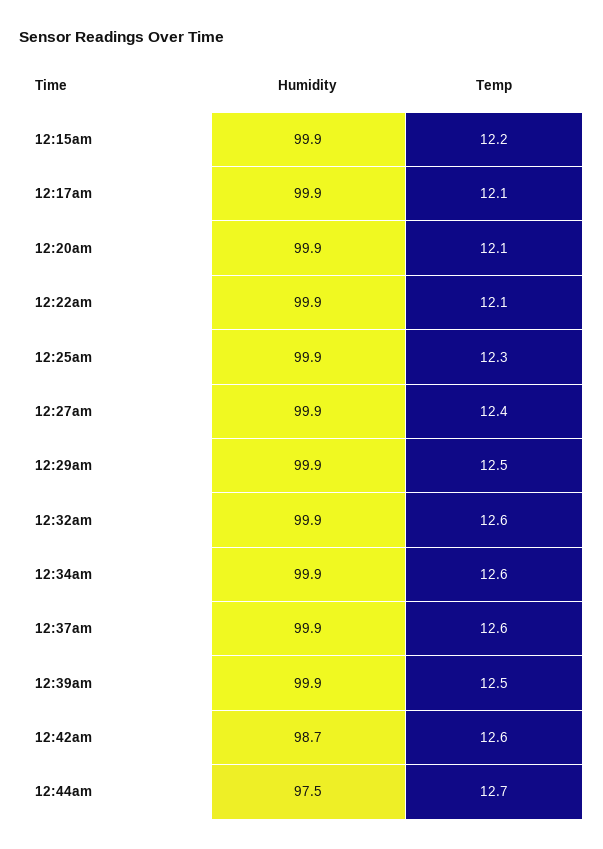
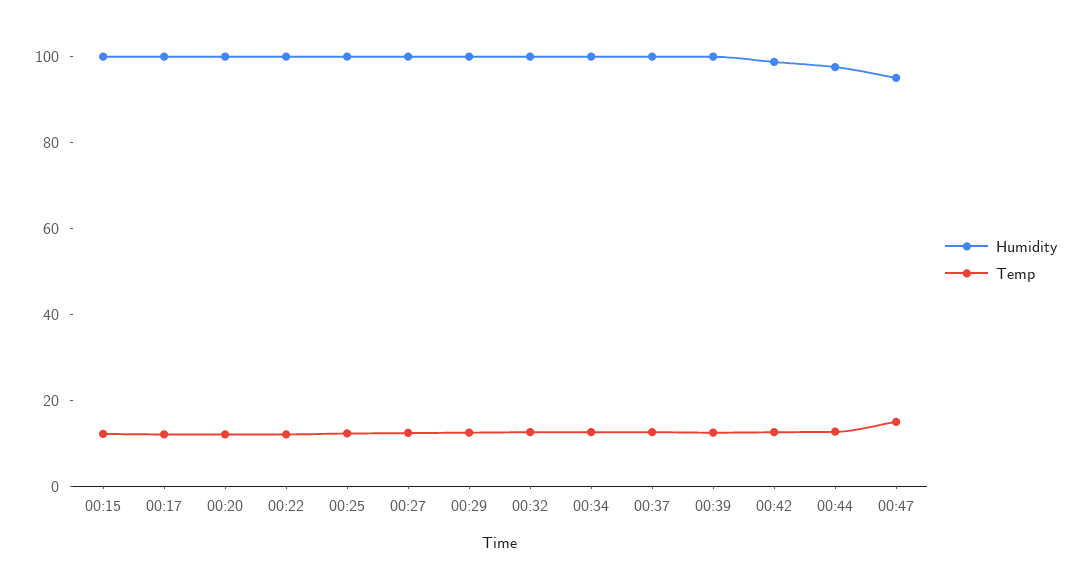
Humidity, 00:47: none -> 95
Temp, 00:47: none -> 15

